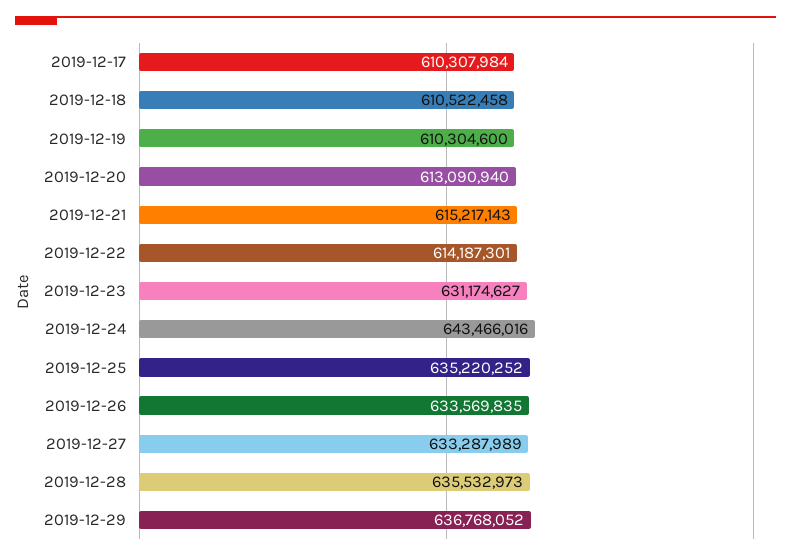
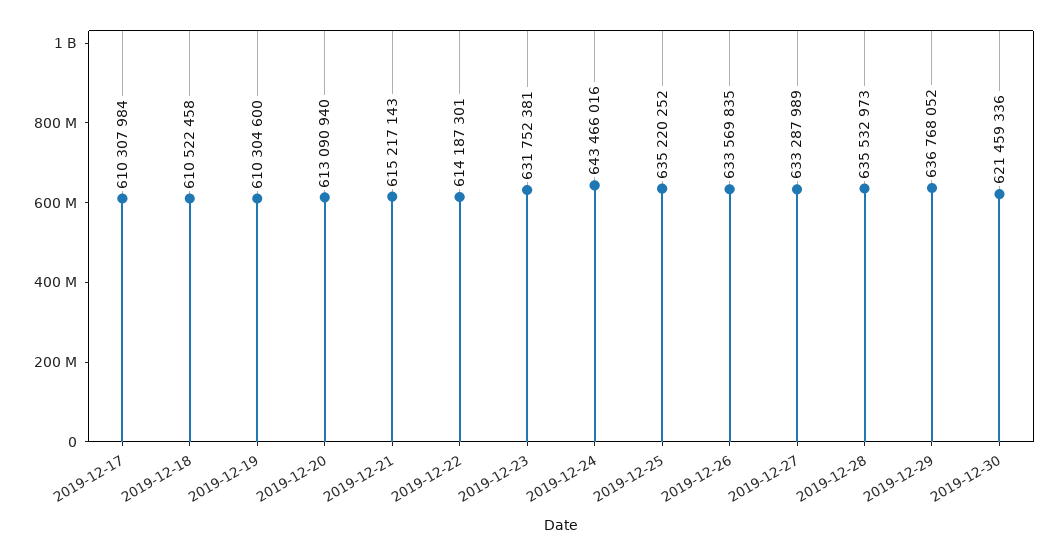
2019-12-23: 631174627 -> 631752381
2019-12-30: none -> 621459336

